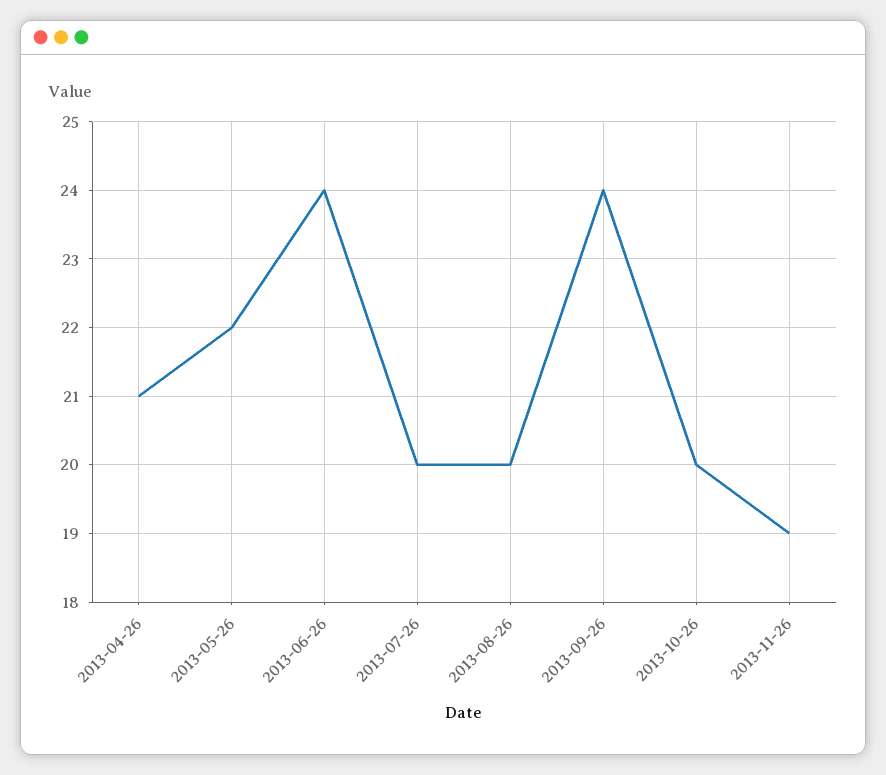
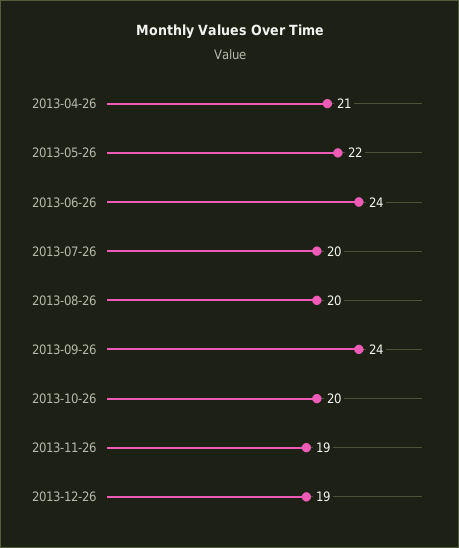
2013-12-26: none -> 19

